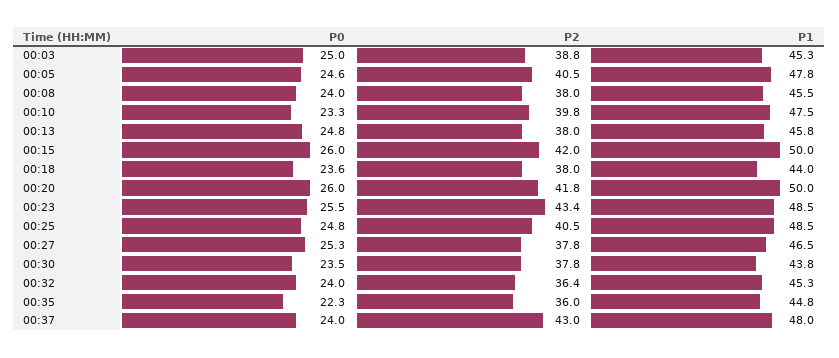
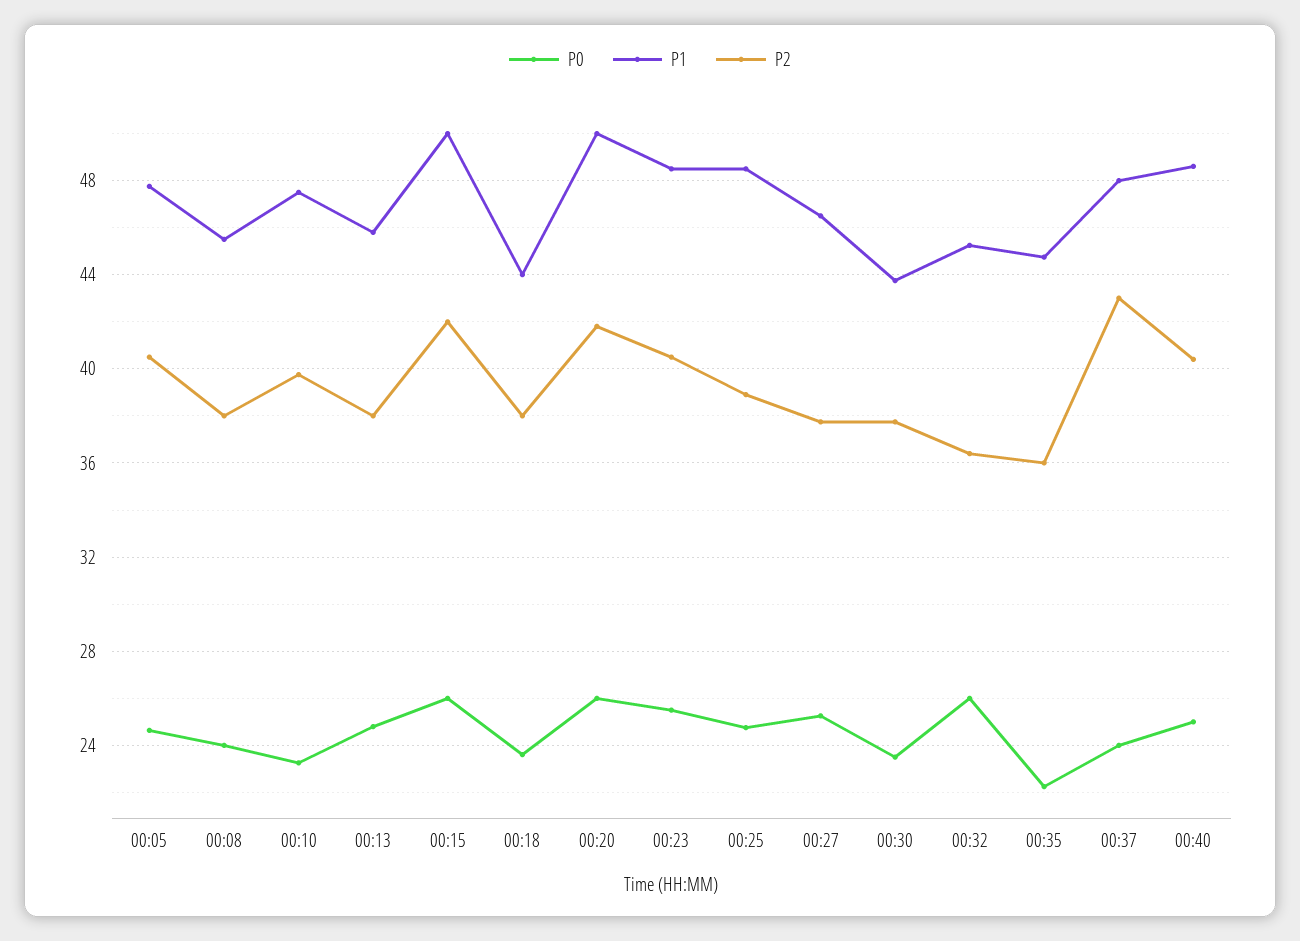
P0, 00:03: 25 -> none
P2, 00:03: 38.8 -> none
P1, 00:03: 45.3 -> none
P2, 00:23: 43.4 -> 40.5
P2, 00:25: 40.5 -> 39
P0, 00:32: 24 -> 26
P0, 00:40: none -> 25
P1, 00:40: none -> 48.5
P2, 00:40: none -> 40.5

